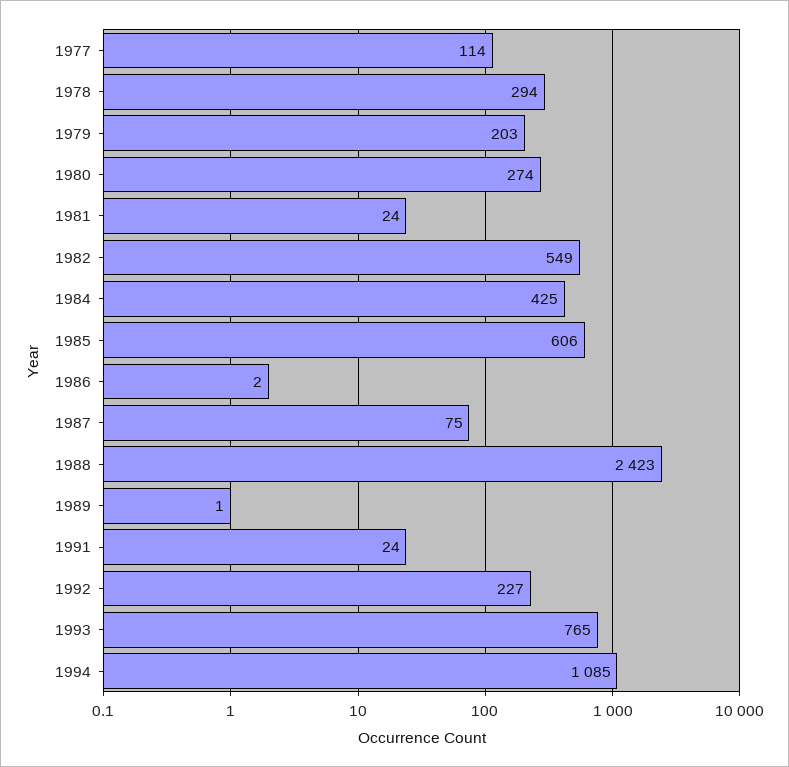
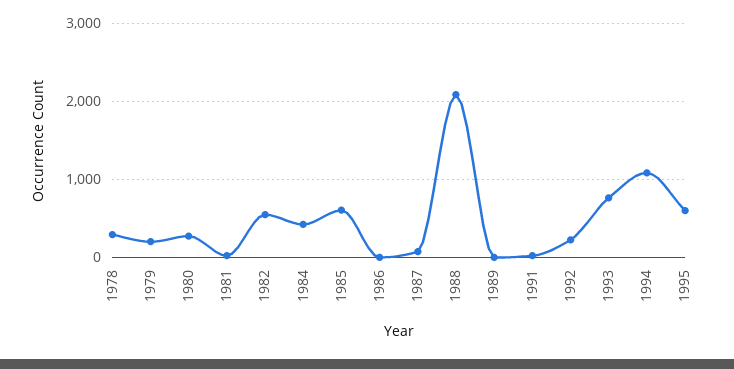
1977: 114 -> none
1988: 2423 -> 2100
1995: none -> 600

